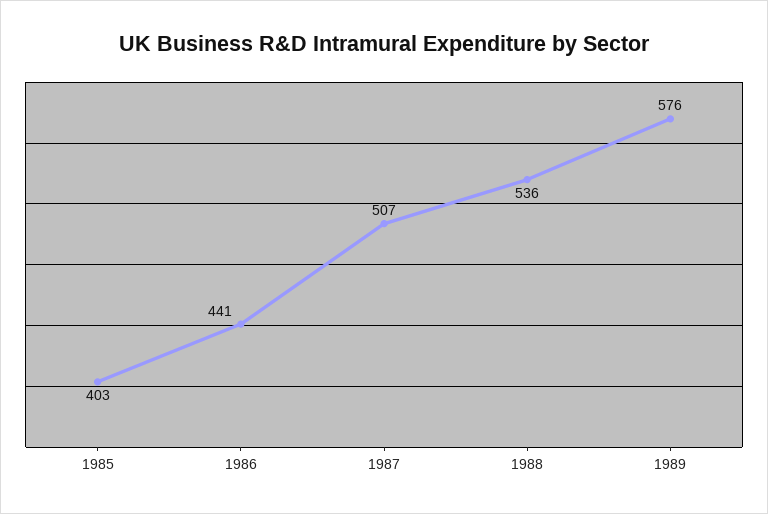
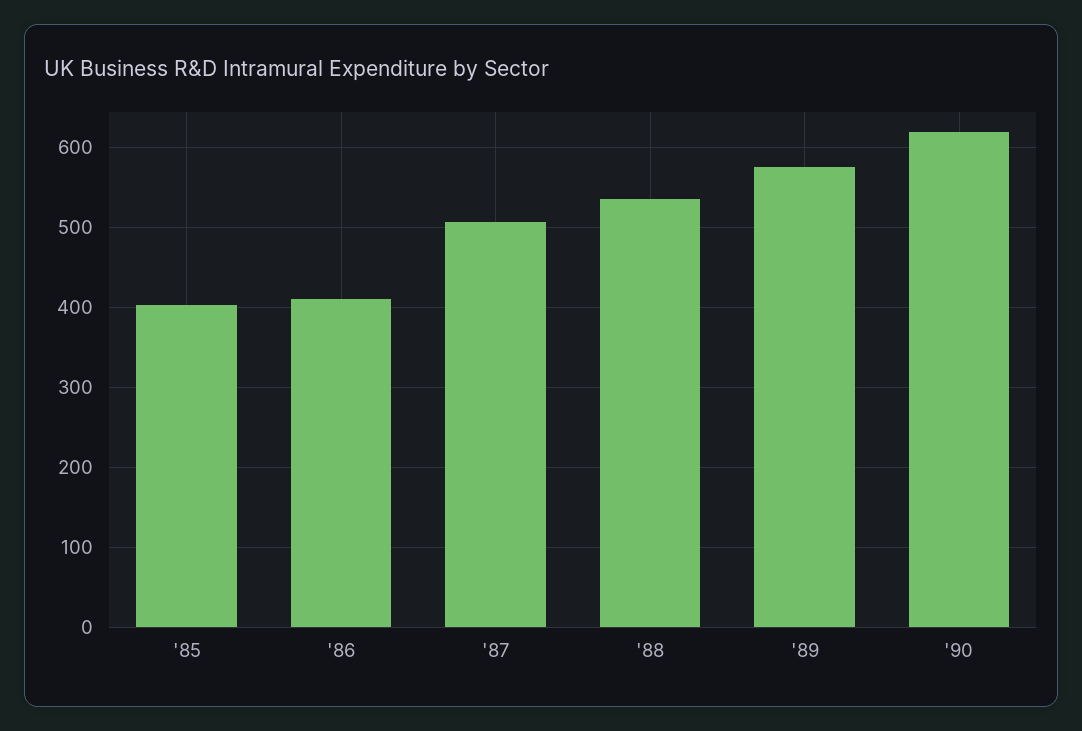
1986: 441 -> 410
'90: none -> 620

